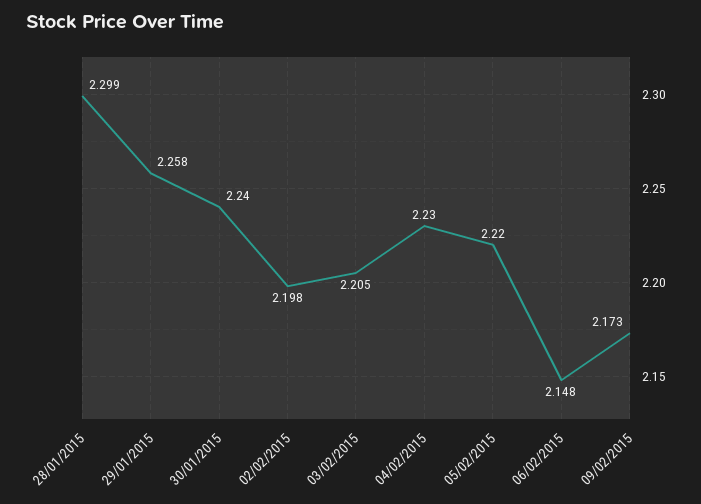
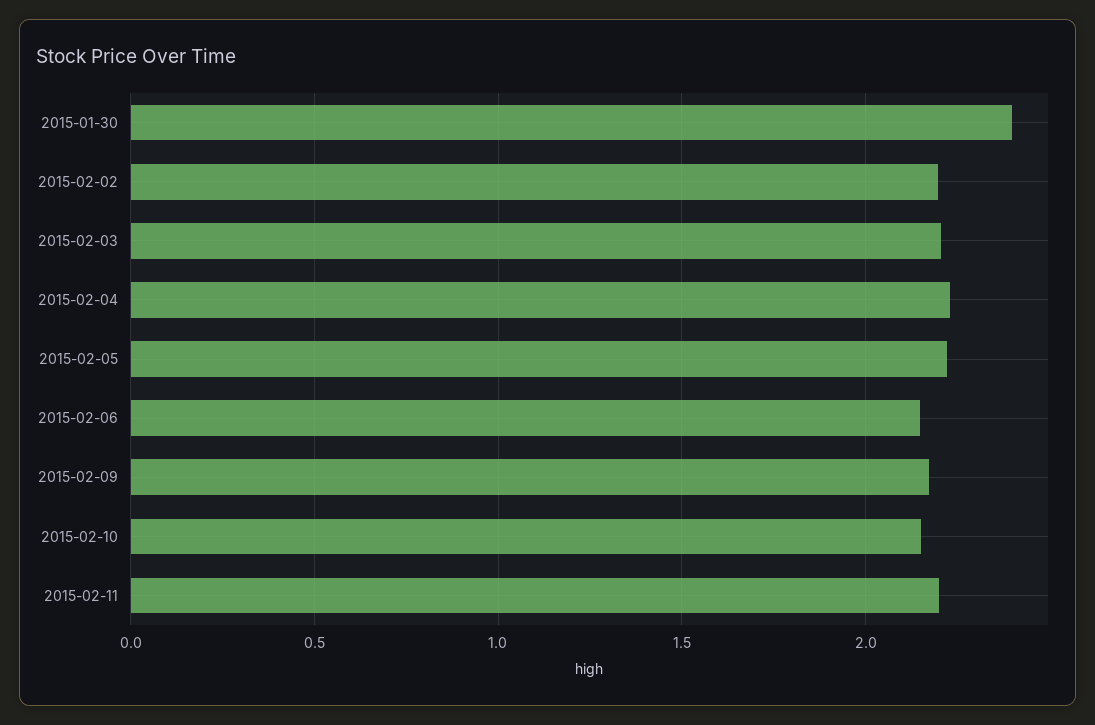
28/01/2015: 2.299 -> none
29/01/2015: 2.258 -> none
30/01/2015: 2.24 -> 2.4
2015-02-10: none -> 2.15
2015-02-11: none -> 2.2

